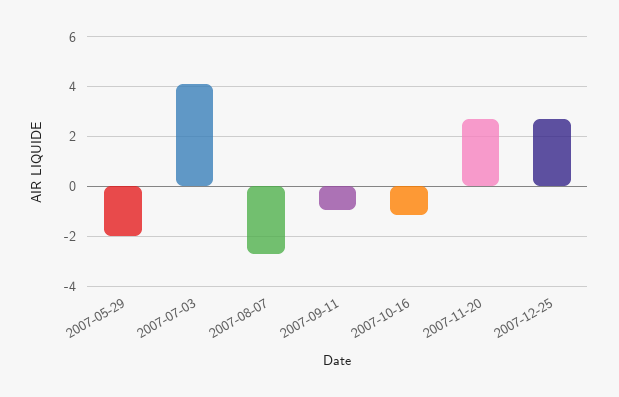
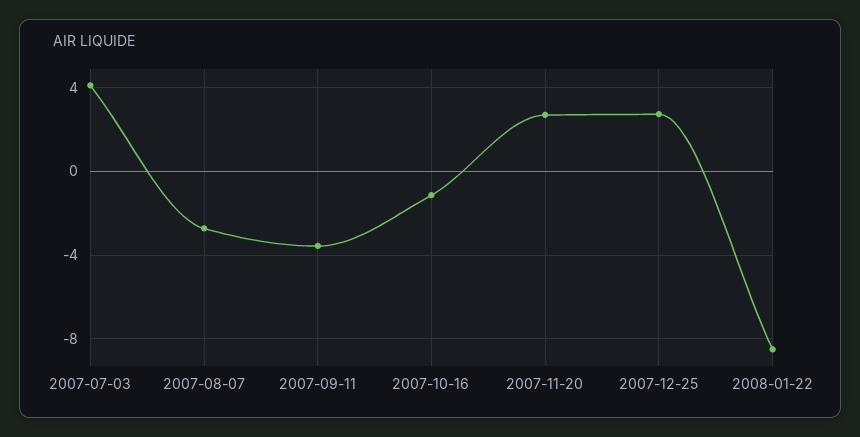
2007-05-29: -2 -> none
2007-09-11: -1 -> -3.5
2008-01-22: none -> -8.5

